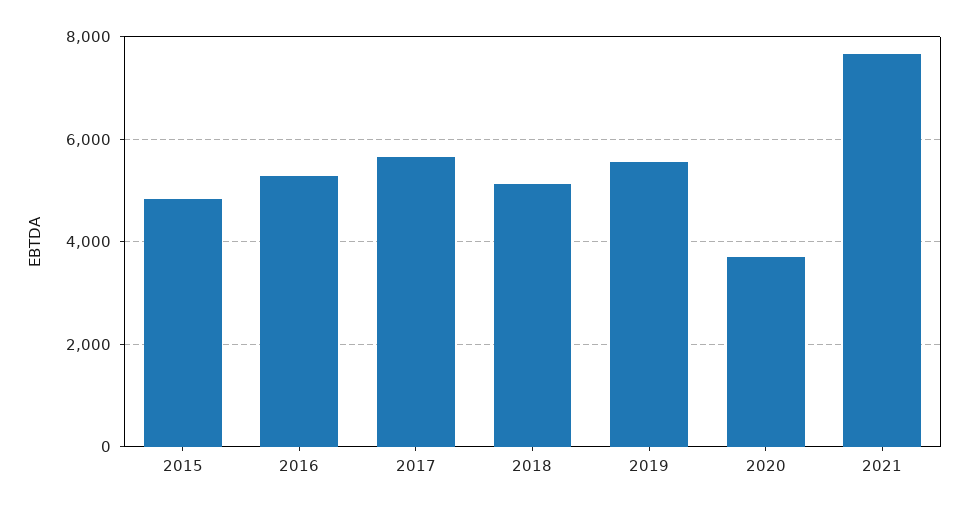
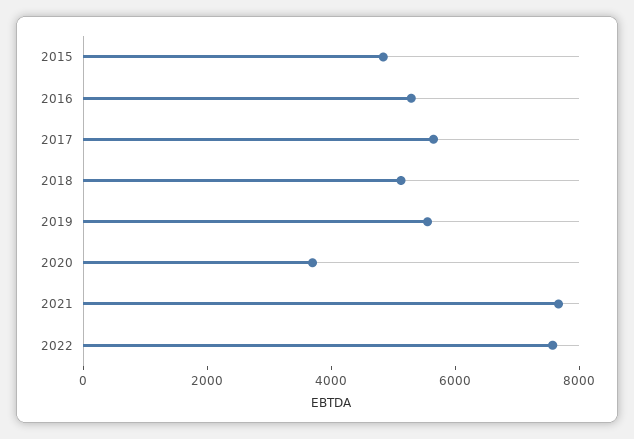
2022: none -> 7500

